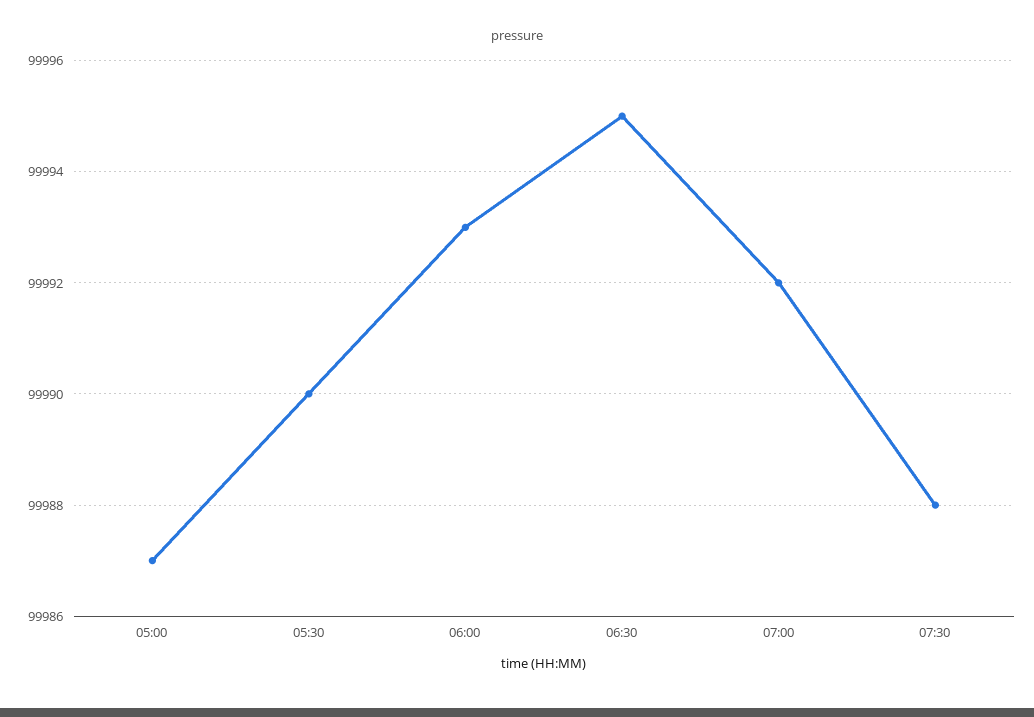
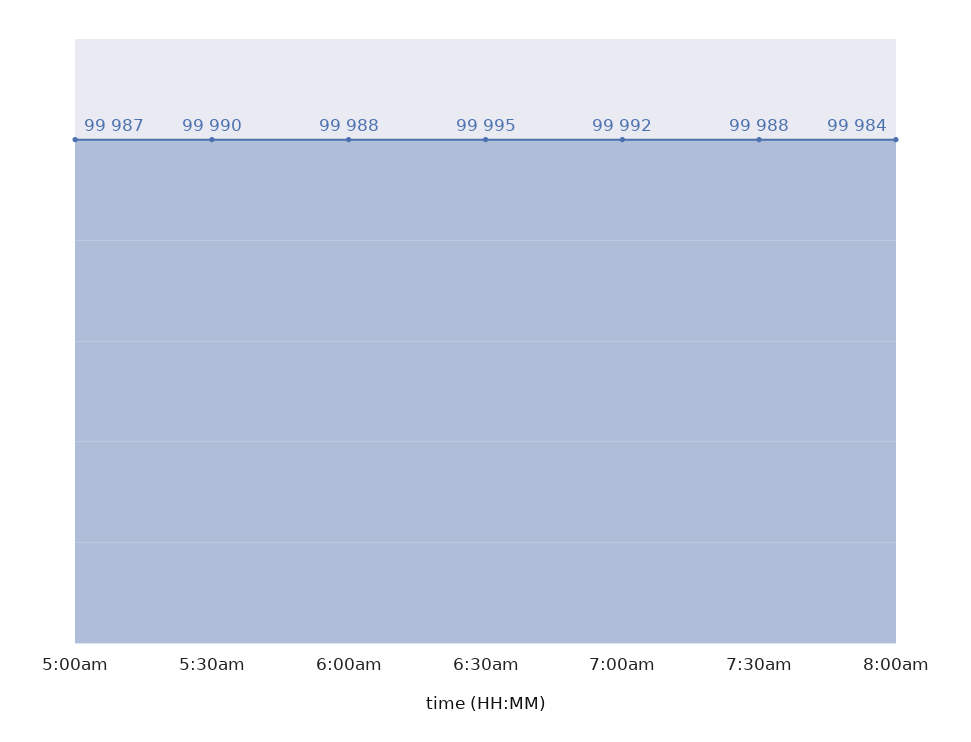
06:00: 99993 -> 99988
8:00am: none -> 99984

